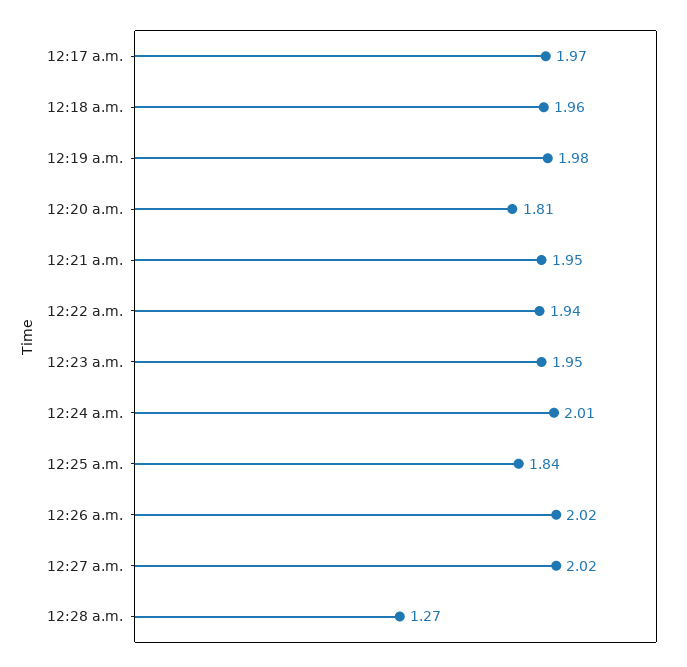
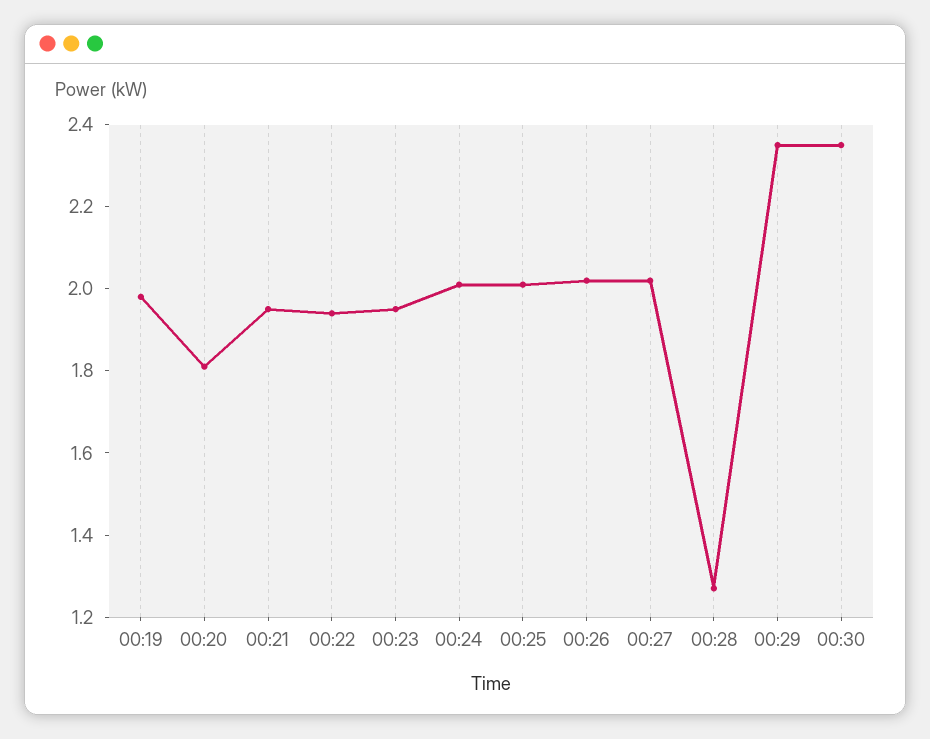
12:17 a.m.: 1.97 -> none
12:18 a.m.: 1.96 -> none
12:25 a.m.: 1.84 -> 2
00:29: none -> 2.35
00:30: none -> 2.35

